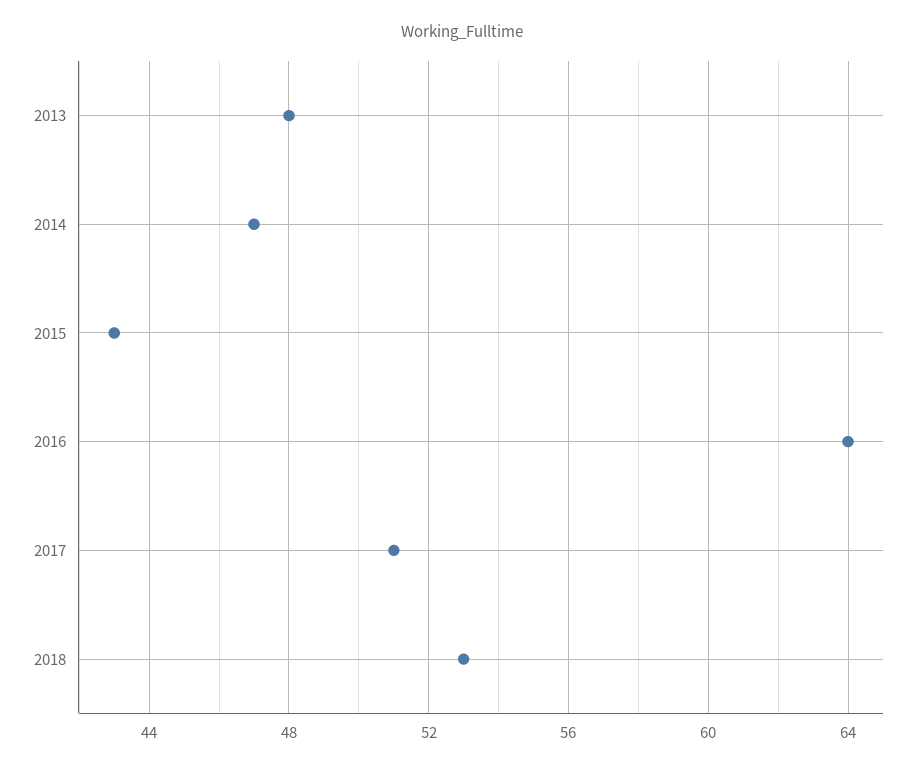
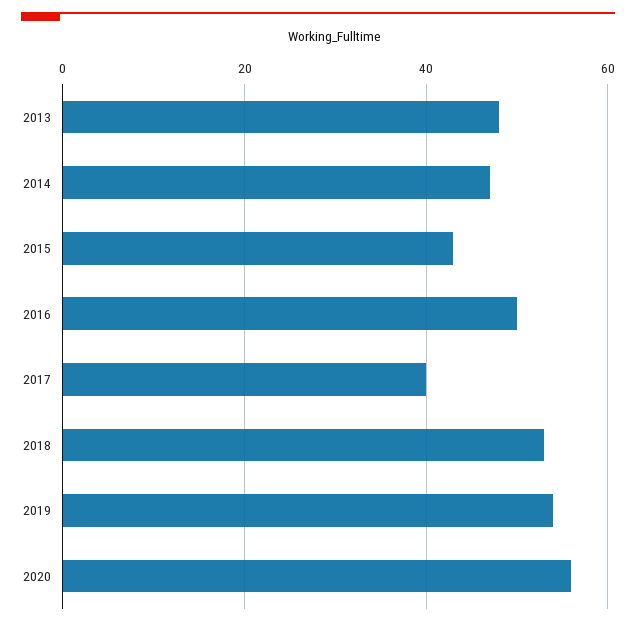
2016: 64 -> 50
2017: 51 -> 40
2019: none -> 55
2020: none -> 55

